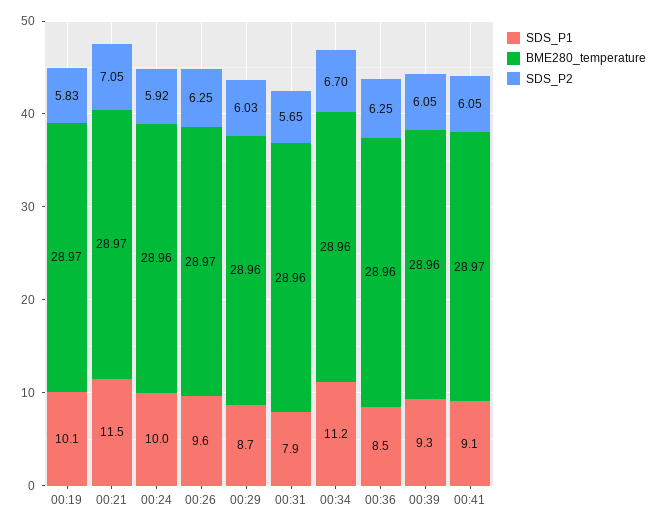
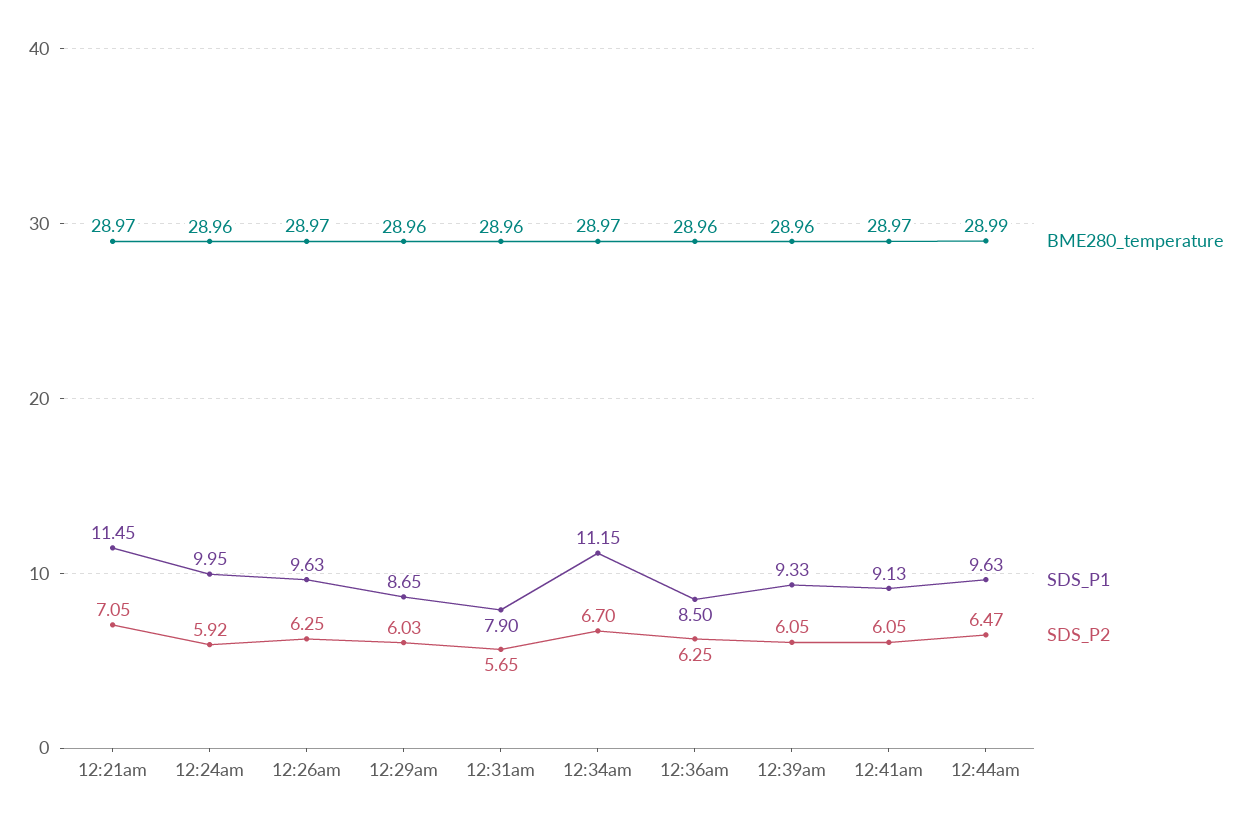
SDS_P1, 00:19: 10.1 -> none
BME280_temperature, 00:19: 28.97 -> none
SDS_P2, 00:19: 5.83 -> none
BME280_temperature, 00:34: 28.96 -> 28.97
BME280_temperature, 12:44am: none -> 28.99
SDS_P1, 12:44am: none -> 9.63
SDS_P2, 12:44am: none -> 6.47

